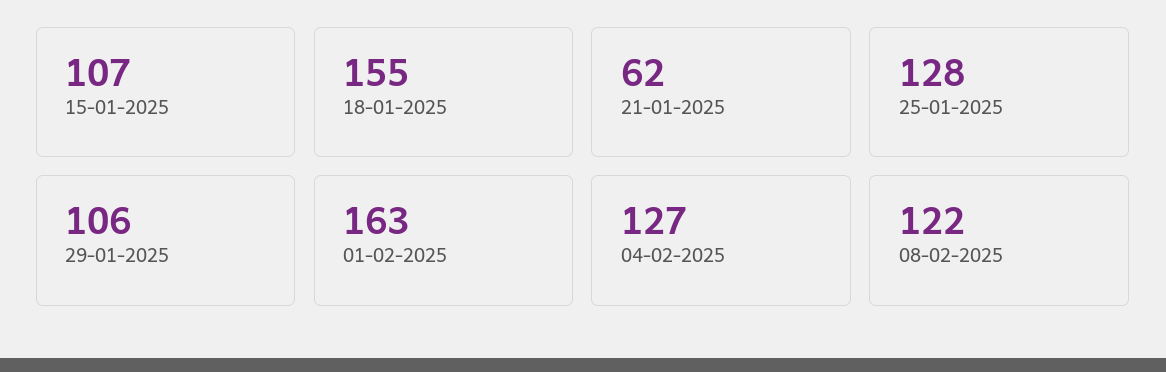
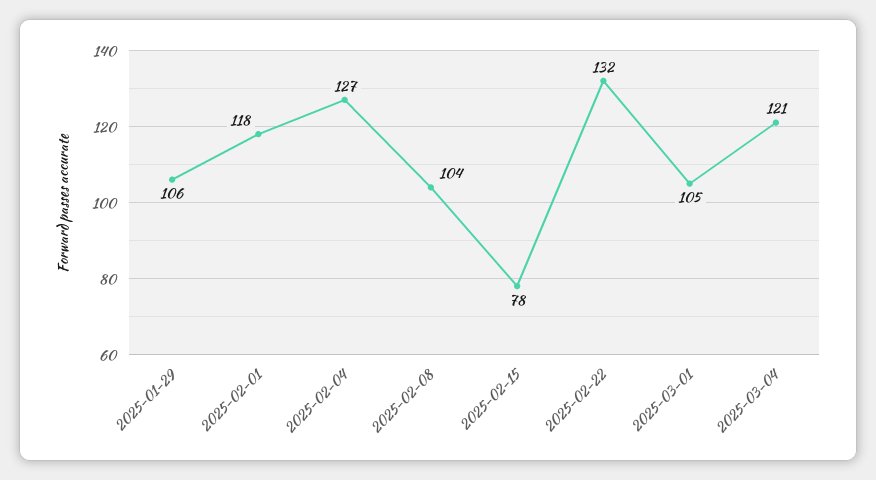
15-01-2025: 107 -> none
18-01-2025: 155 -> none
21-01-2025: 62 -> none
25-01-2025: 128 -> none
01-02-2025: 163 -> 118
08-02-2025: 122 -> 104
2025-02-15: none -> 78
2025-02-22: none -> 132
2025-03-01: none -> 105
2025-03-04: none -> 121

